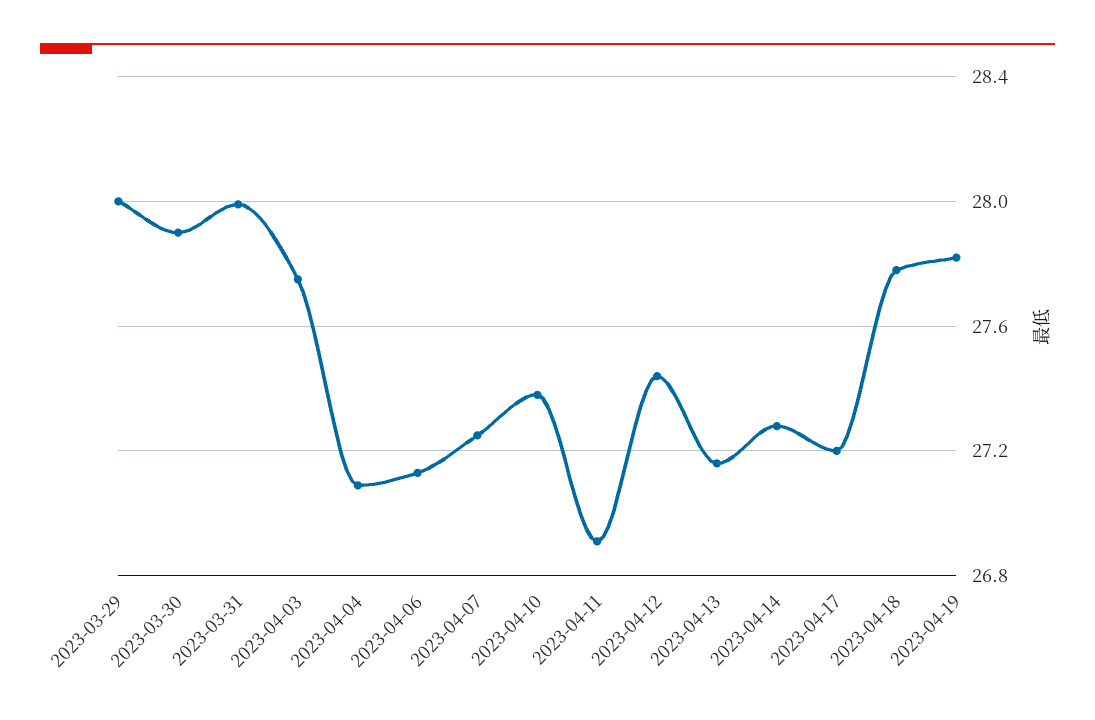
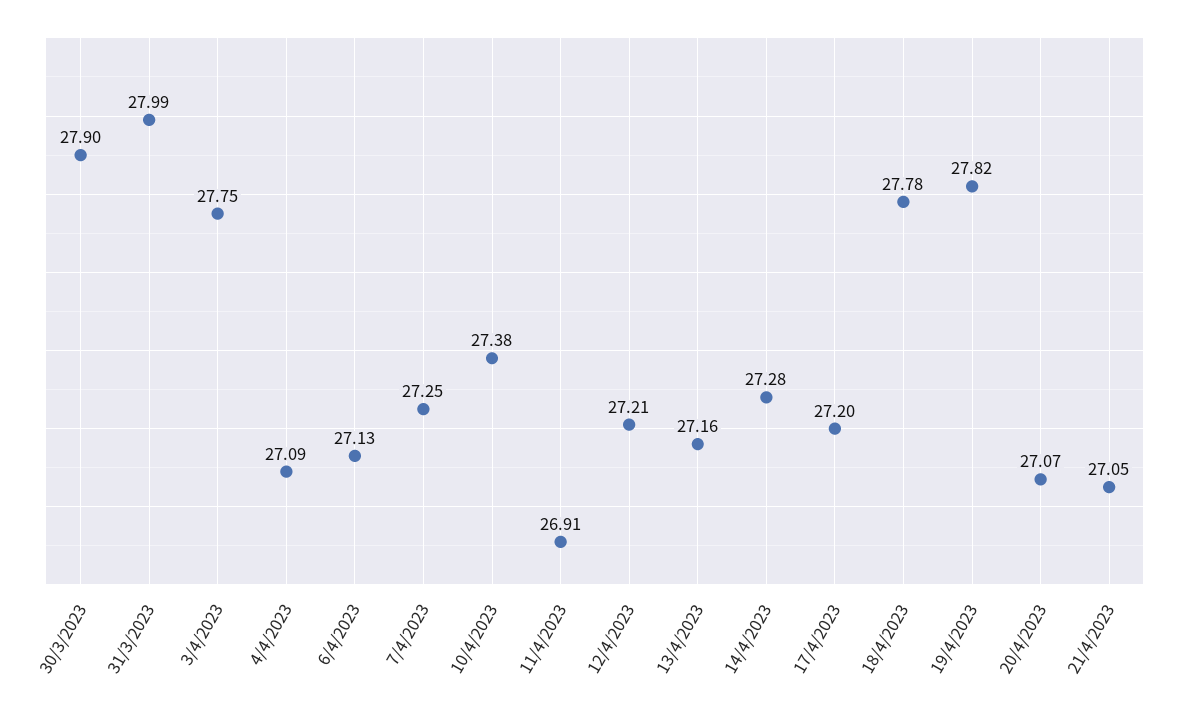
2023-03-29: 28 -> none
2023-04-12: 27.45 -> 27.21
20/4/2023: none -> 27.07
21/4/2023: none -> 27.05

